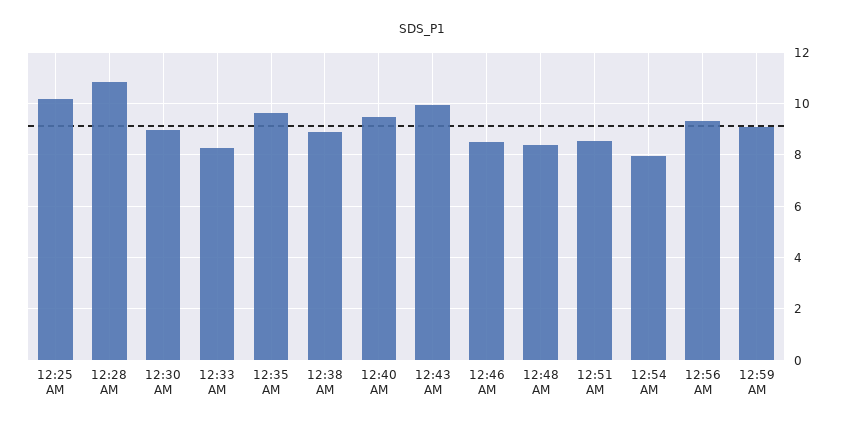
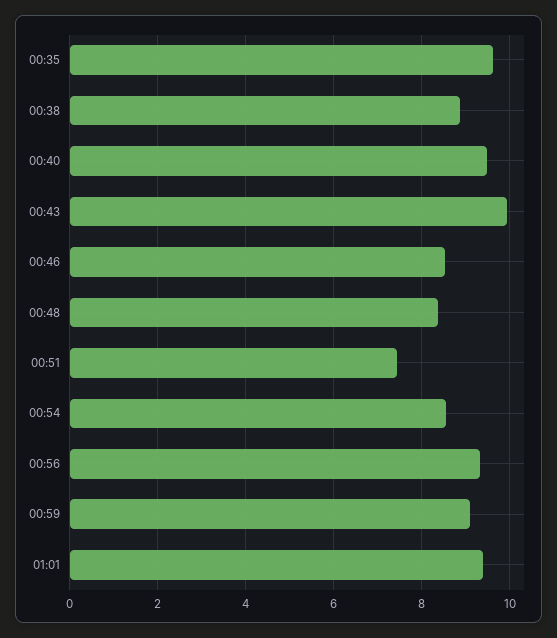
12:25 AM: 10.25 -> none
12:28 AM: 10.75 -> none
12:30 AM: 9 -> none
12:33 AM: 8.25 -> none
12:51 AM: 8.5 -> 7.4
12:54 AM: 8 -> 8.6
01:01: none -> 9.4

